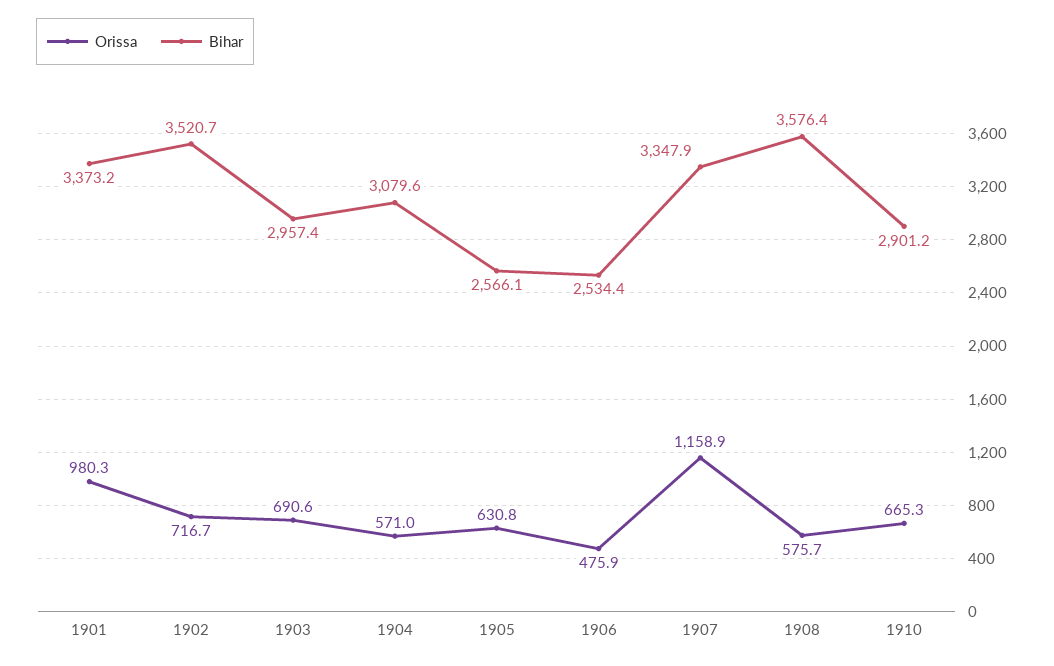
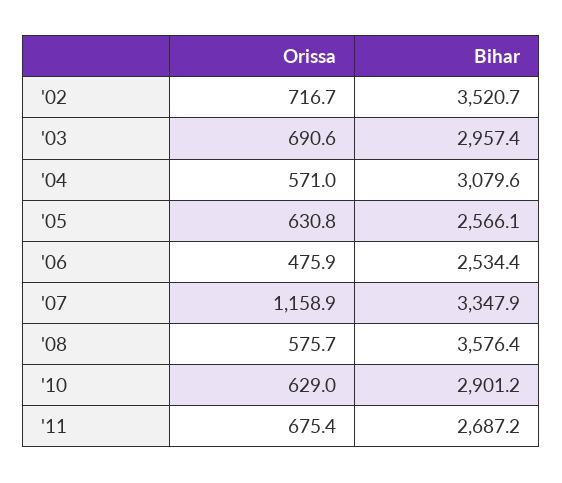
Orissa, 1901: 980.3 -> none
Bihar, 1901: 3373.2 -> none
Orissa, 1910: 665.3 -> 629
Orissa, '11: none -> 675.4
Bihar, '11: none -> 2687.2

